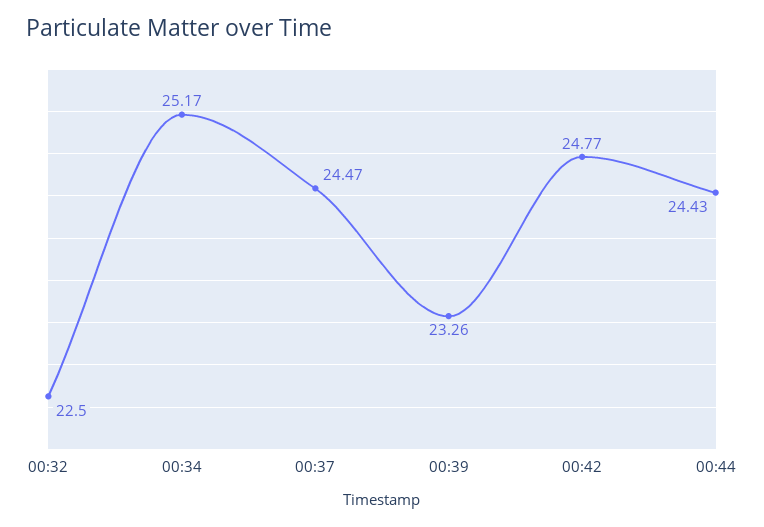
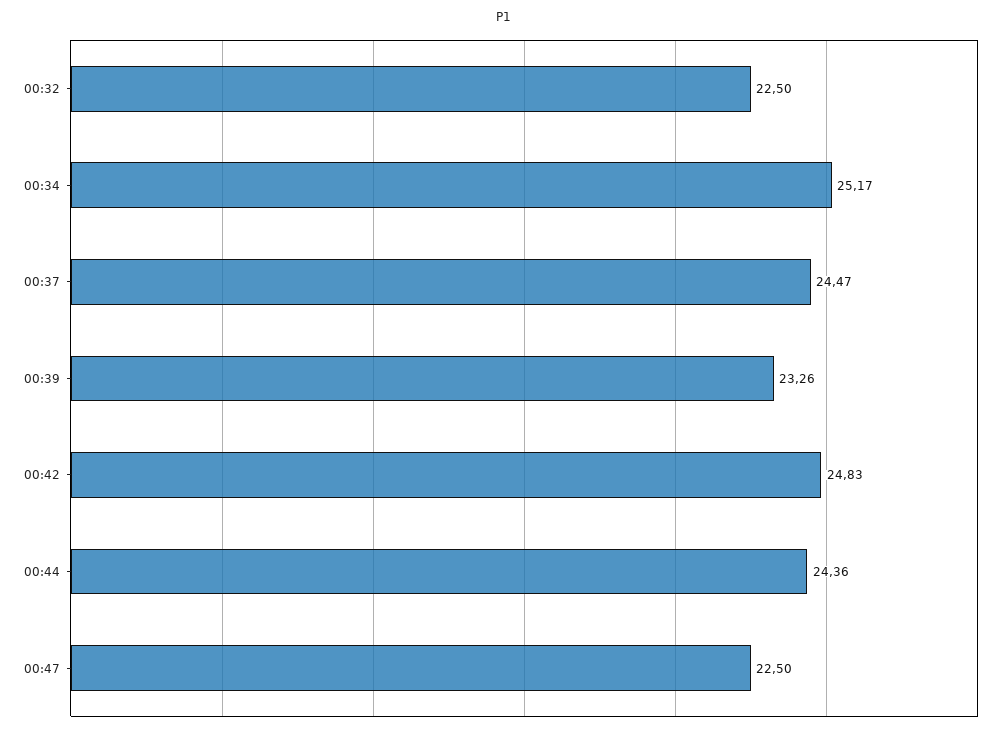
00:42: 24.77 -> 24.83
00:44: 24.43 -> 24.36
00:47: none -> 22.5

